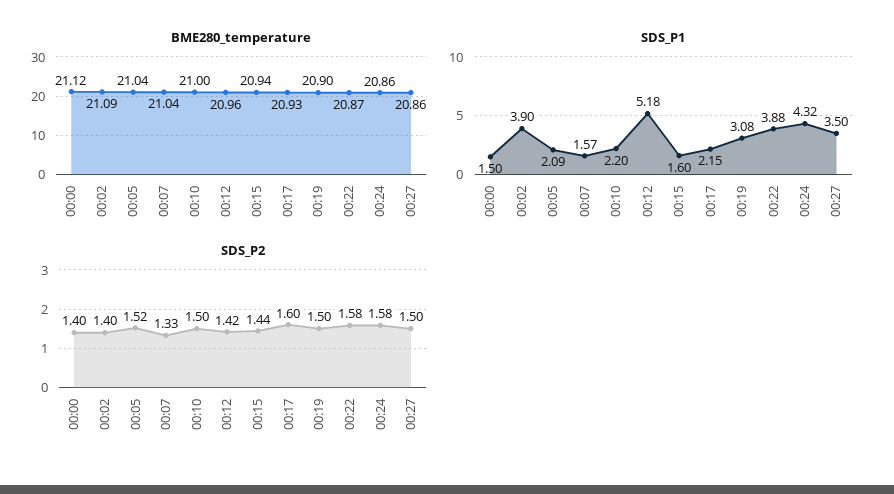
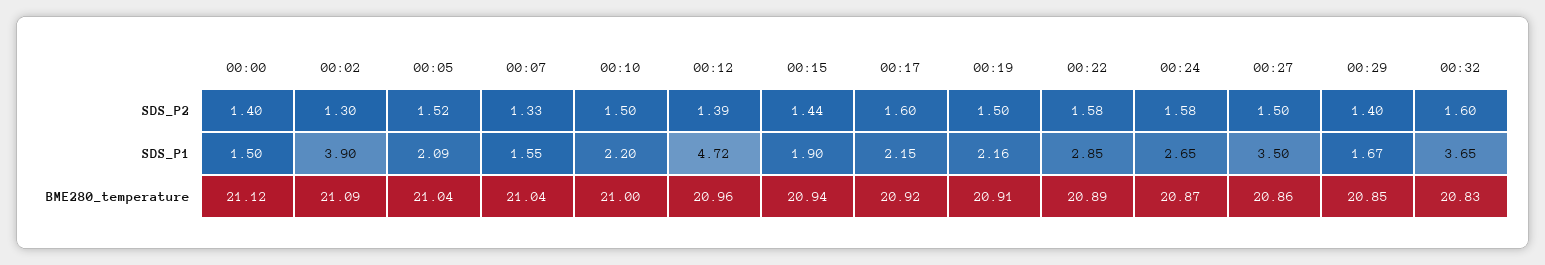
BME280_temperature, 00:17: 20.93 -> 20.92
BME280_temperature, 00:19: 20.9 -> 20.91
BME280_temperature, 00:22: 20.87 -> 20.89
BME280_temperature, 00:24: 20.86 -> 20.87
SDS_P1, 00:07: 1.57 -> 1.55
SDS_P1, 00:12: 5.18 -> 4.72
SDS_P1, 00:15: 1.6 -> 1.9
SDS_P1, 00:19: 3.08 -> 2.16
SDS_P1, 00:22: 3.88 -> 2.85
SDS_P1, 00:24: 4.32 -> 2.65
SDS_P2, 00:02: 1.4 -> 1.3
SDS_P2, 00:12: 1.42 -> 1.39
SDS_P2, 00:29: none -> 1.4
SDS_P2, 00:32: none -> 1.6
SDS_P1, 00:29: none -> 1.67
SDS_P1, 00:32: none -> 3.65
BME280_temperature, 00:29: none -> 20.85
BME280_temperature, 00:32: none -> 20.83

